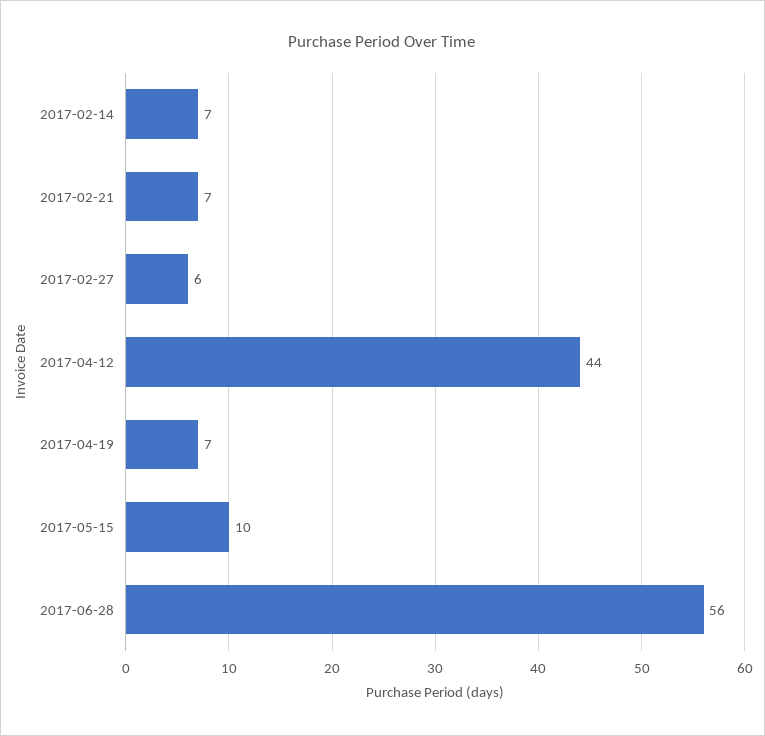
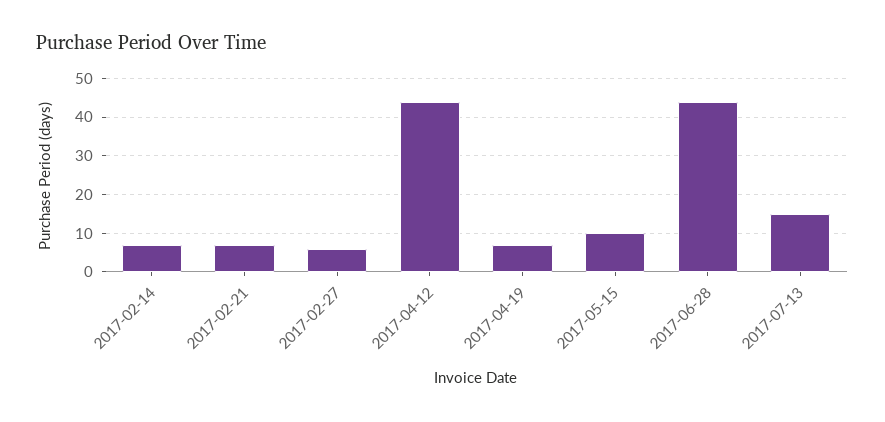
2017-06-28: 56 -> 45
2017-07-13: none -> 15

